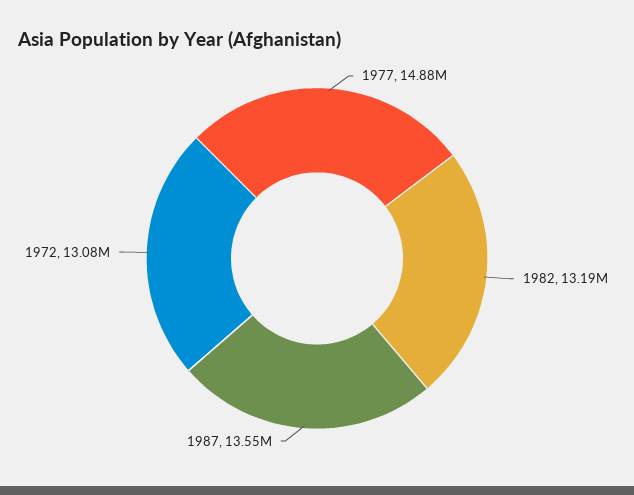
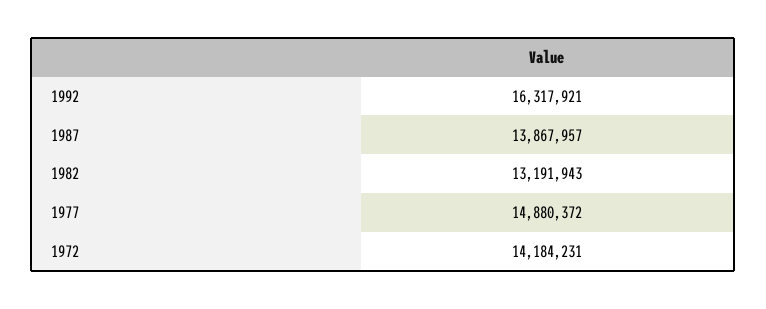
1987: 13550000 -> 13867957
1972: 13080000 -> 14184231
1992: none -> 16317921

